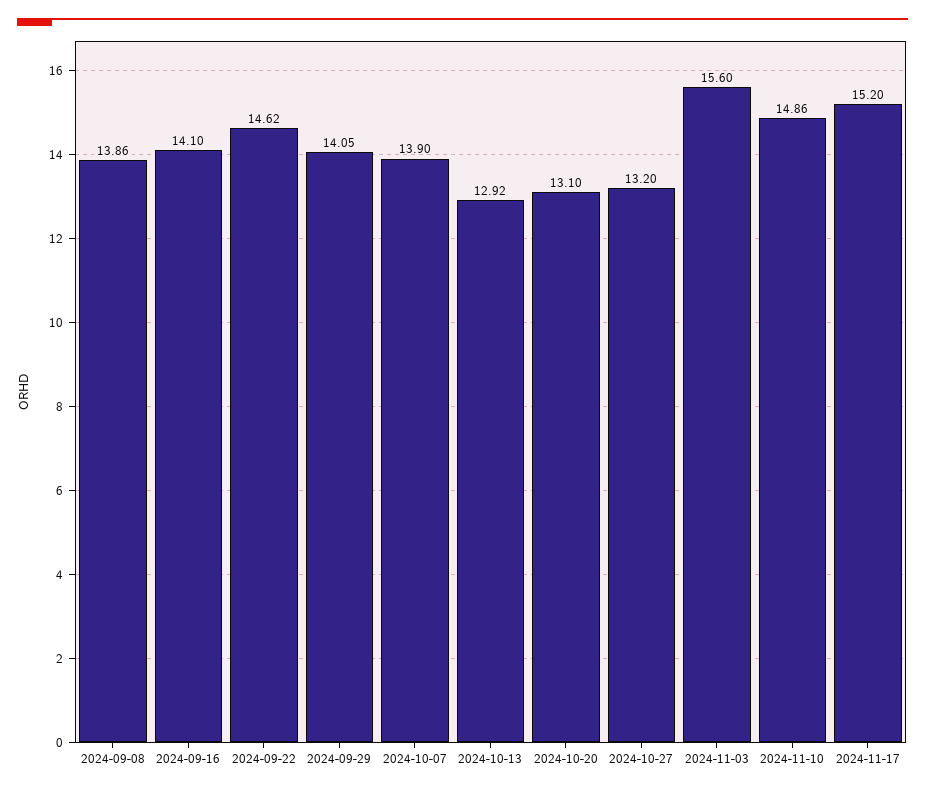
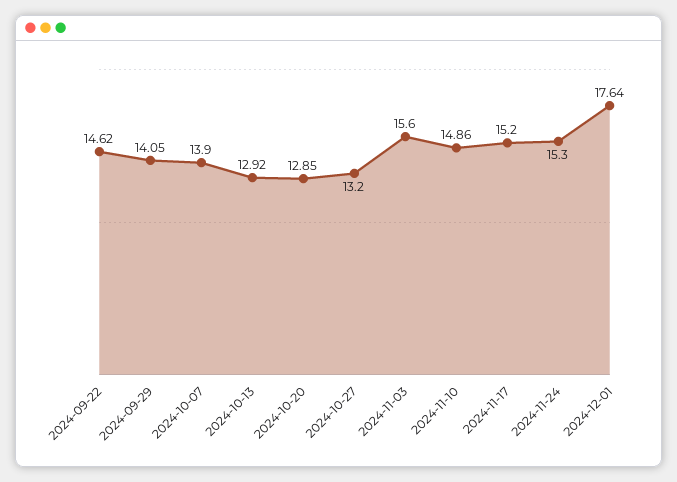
2024-09-08: 13.86 -> none
2024-09-16: 14.1 -> none
2024-10-20: 13.1 -> 12.85
2024-11-24: none -> 15.3
2024-12-01: none -> 17.64

